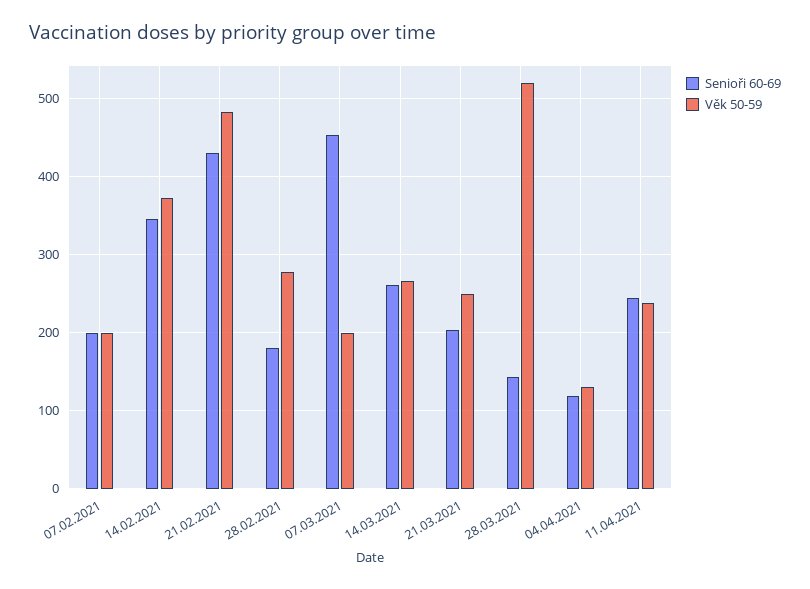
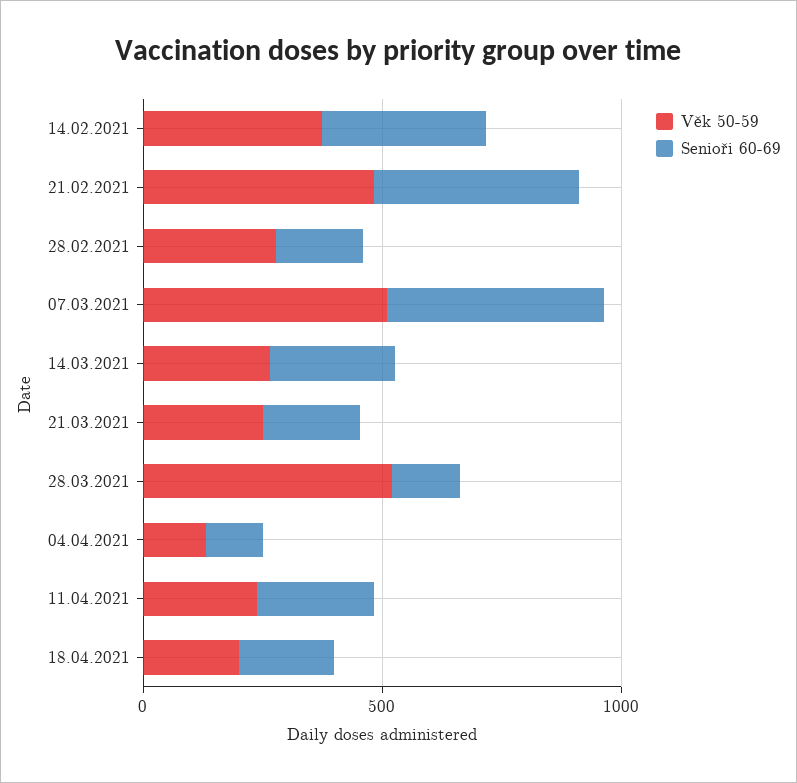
Senioři 60-69, 07.02.2021: 200 -> none
Věk 50-59, 07.02.2021: 200 -> none
Věk 50-59, 07.03.2021: 200 -> 500
Věk 50-59, 18.04.2021: none -> 200
Senioři 60-69, 18.04.2021: none -> 200

